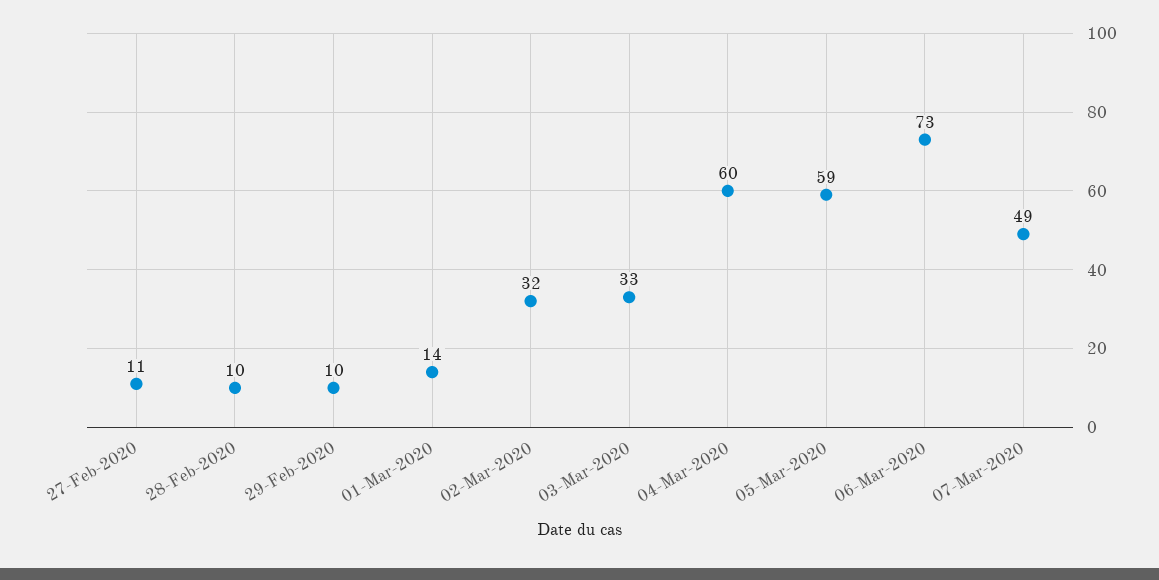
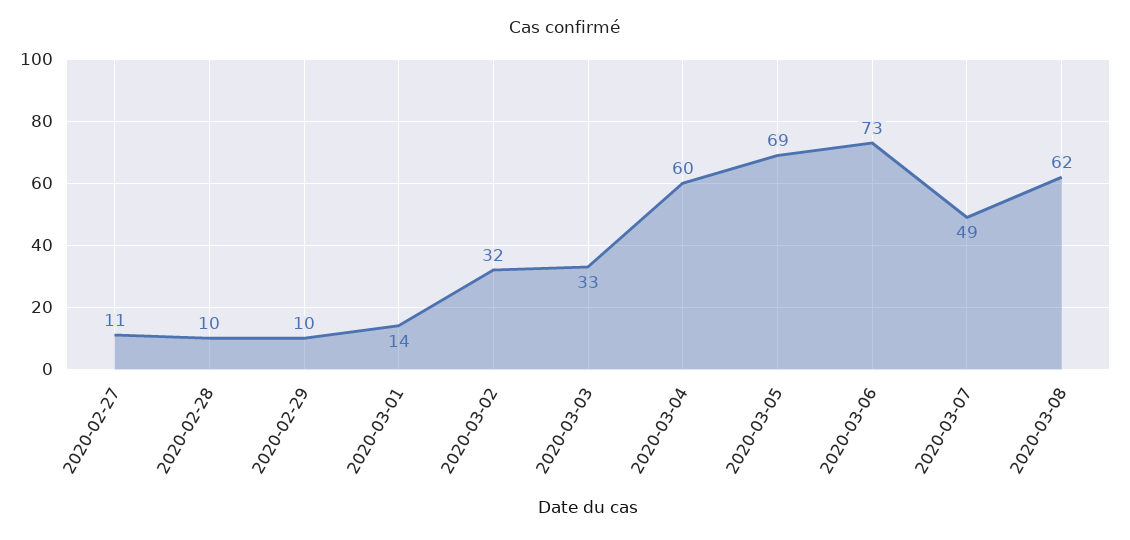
05-Mar-2020: 59 -> 69
2020-03-08: none -> 62

